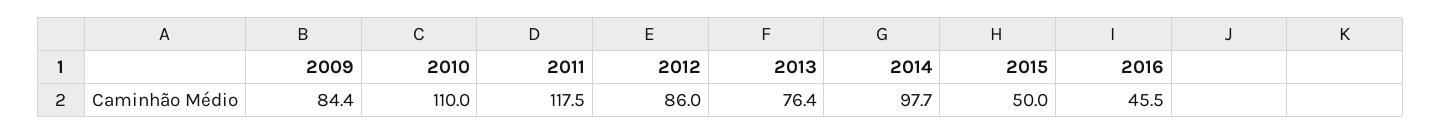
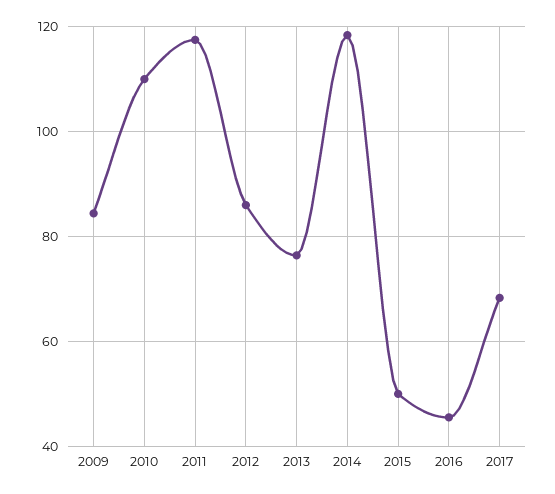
2014: 97.7 -> 118
2017: none -> 68

